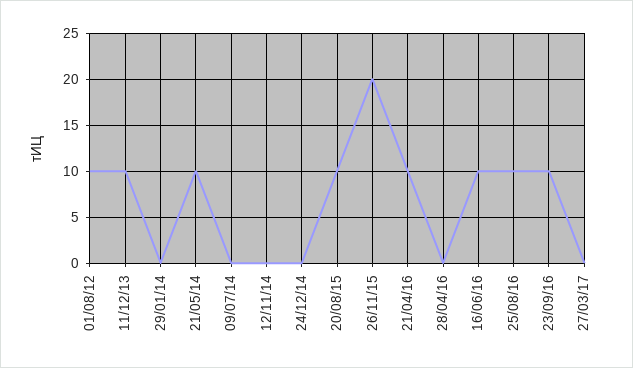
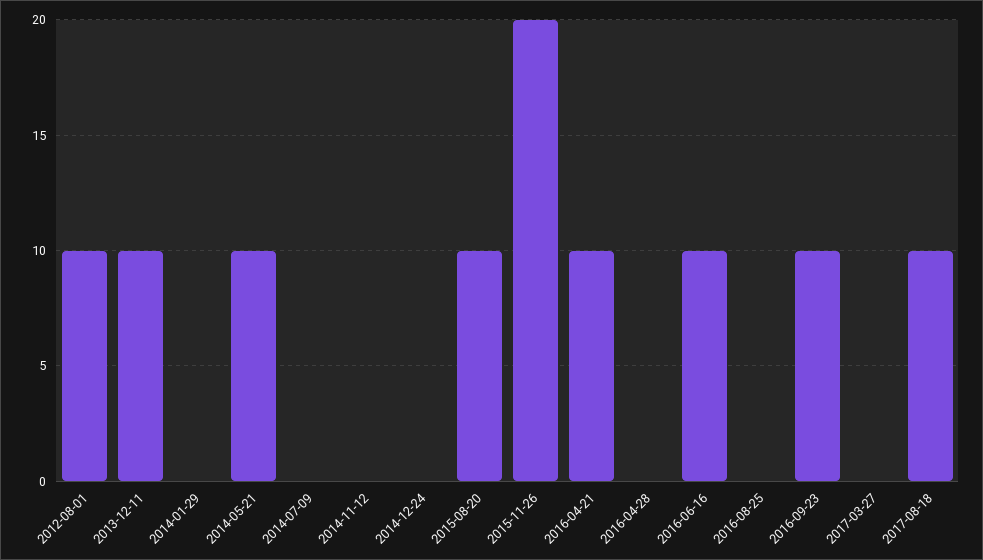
25/08/16: 10 -> 0
2017-08-18: none -> 10

